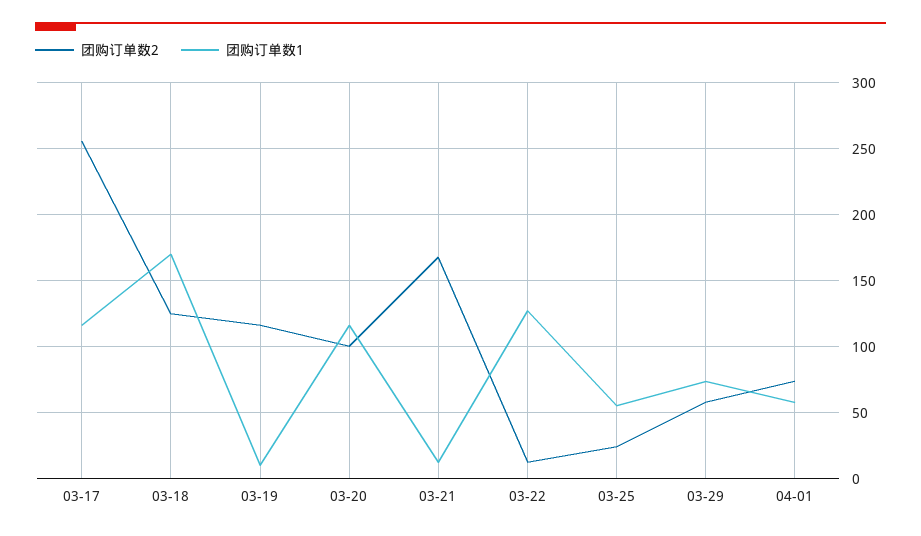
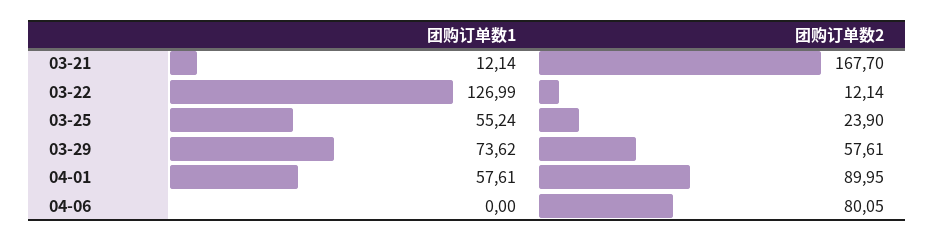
团购订单数2, 03-17: 255 -> none
团购订单数1, 03-17: 115 -> none
团购订单数2, 03-18: 125 -> none
团购订单数1, 03-18: 170 -> none
团购订单数2, 03-19: 115 -> none
团购订单数1, 03-19: 10 -> none
团购订单数2, 03-20: 100 -> none
团购订单数1, 03-20: 115 -> none
团购订单数2, 04-01: 75 -> 89.95
团购订单数1, 04-06: none -> 0
团购订单数2, 04-06: none -> 80.05

